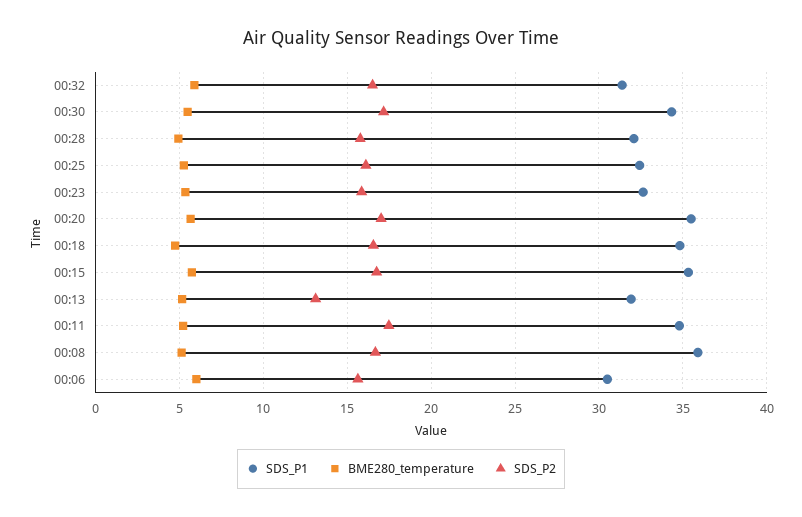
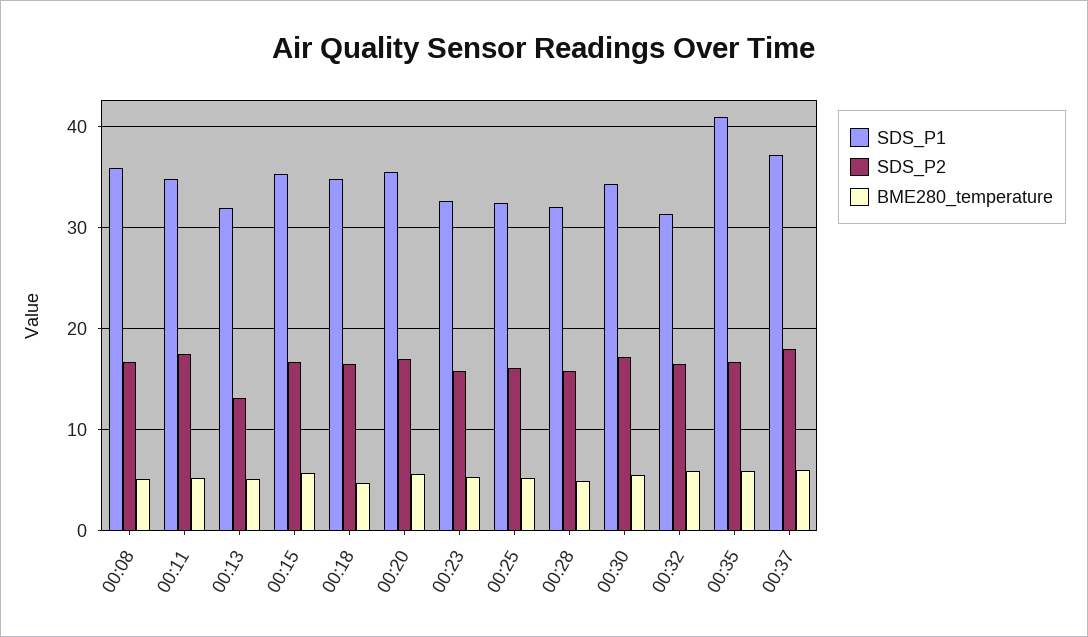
SDS_P1, 00:06: 30.5 -> none
BME280_temperature, 00:06: 6 -> none
SDS_P2, 00:06: 15.5 -> none
SDS_P1, 00:35: none -> 41
SDS_P2, 00:35: none -> 17
BME280_temperature, 00:35: none -> 6
SDS_P1, 00:37: none -> 37
SDS_P2, 00:37: none -> 18
BME280_temperature, 00:37: none -> 6

